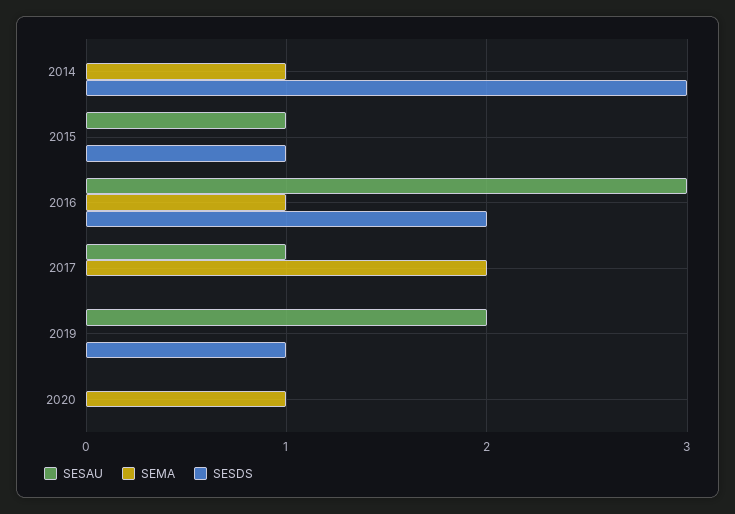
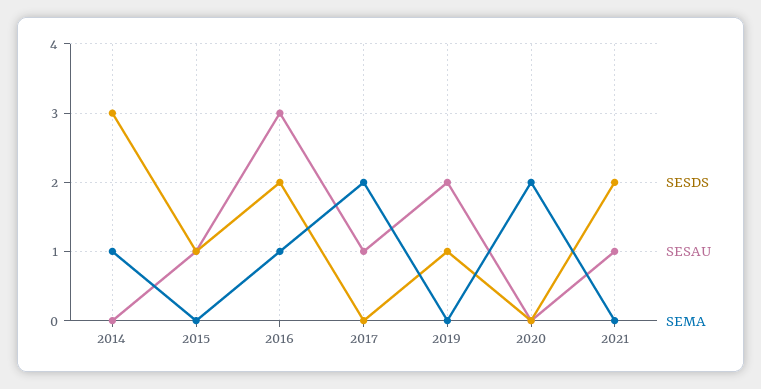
SEMA, 2020: 1 -> 2
SESDS, 2021: none -> 2
SESAU, 2021: none -> 1
SEMA, 2021: none -> 0

